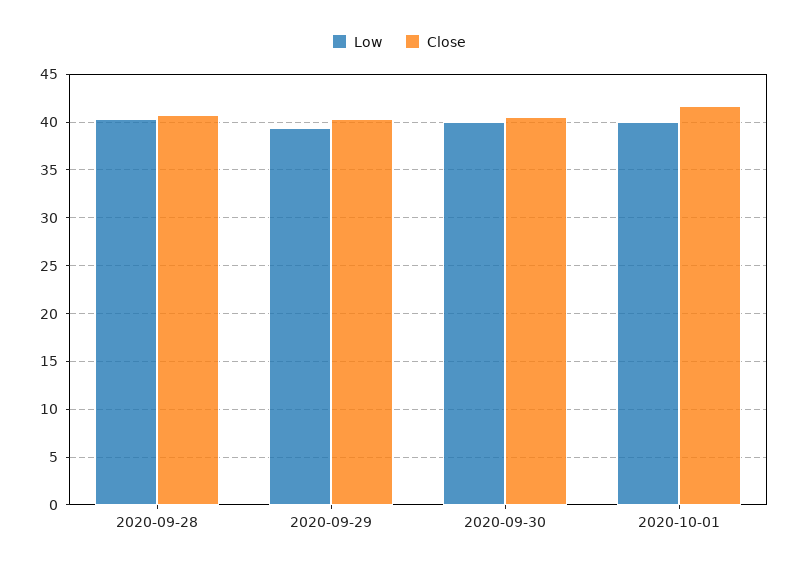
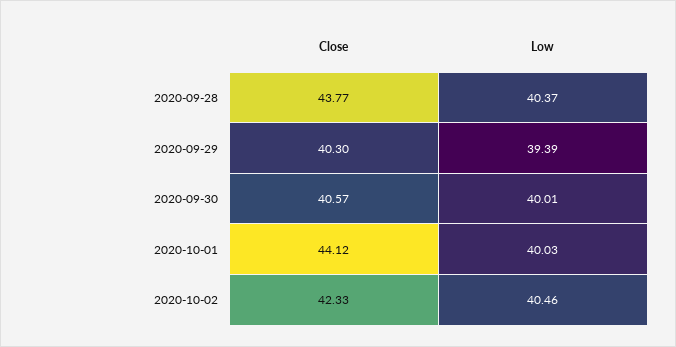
Close, 2020-09-28: 41 -> 43.77
Close, 2020-10-01: 42 -> 44.12
Close, 2020-10-02: none -> 42.33
Low, 2020-10-02: none -> 40.46

